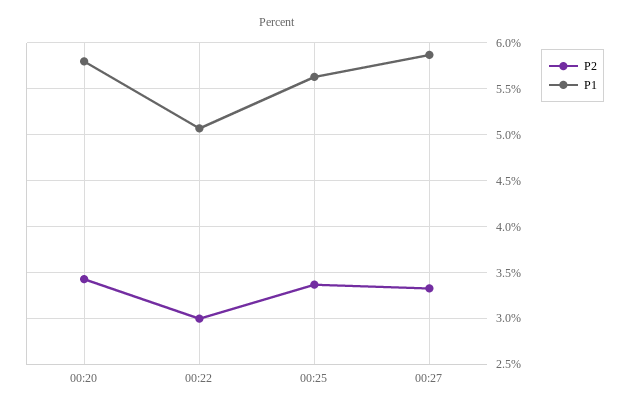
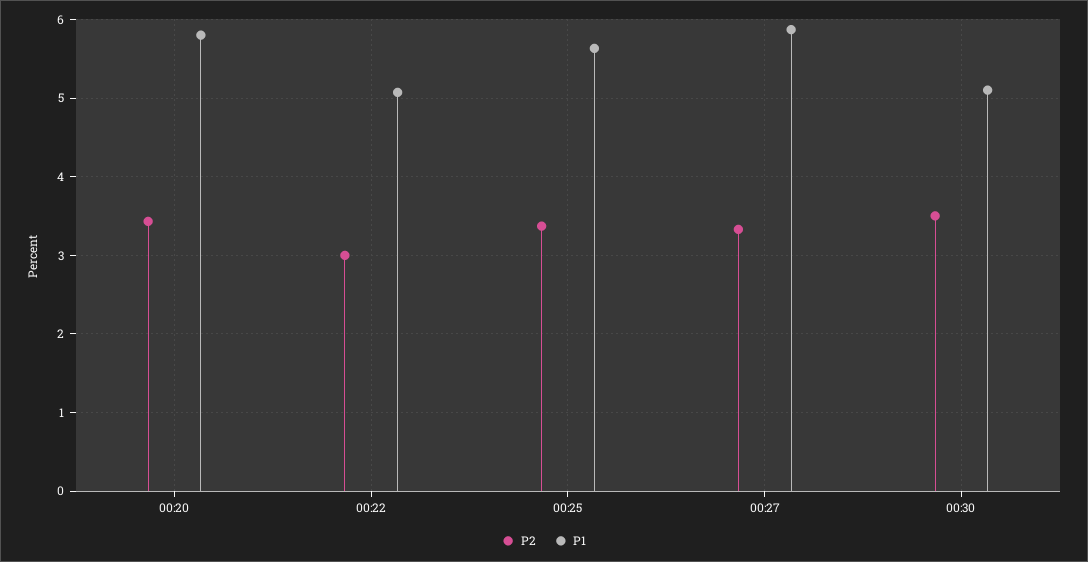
P2, 00:30: none -> 3.5
P1, 00:30: none -> 5.1

